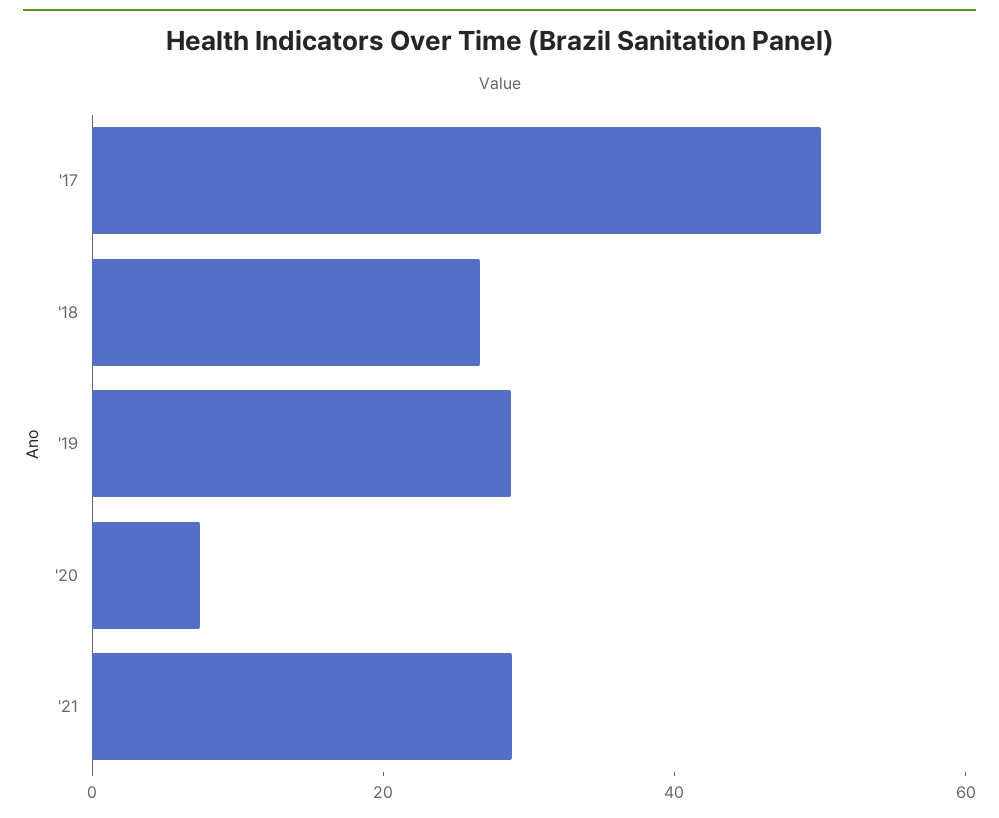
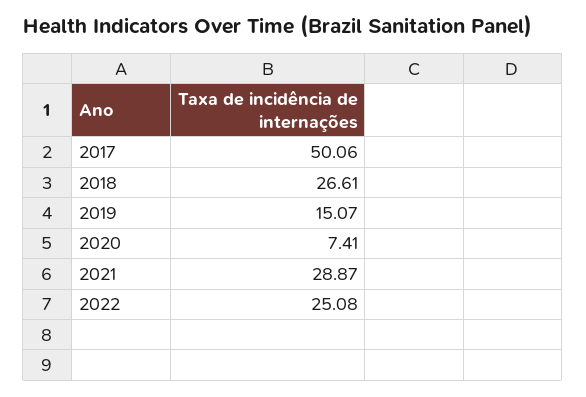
'19: 30 -> 15.07
2022: none -> 25.08

